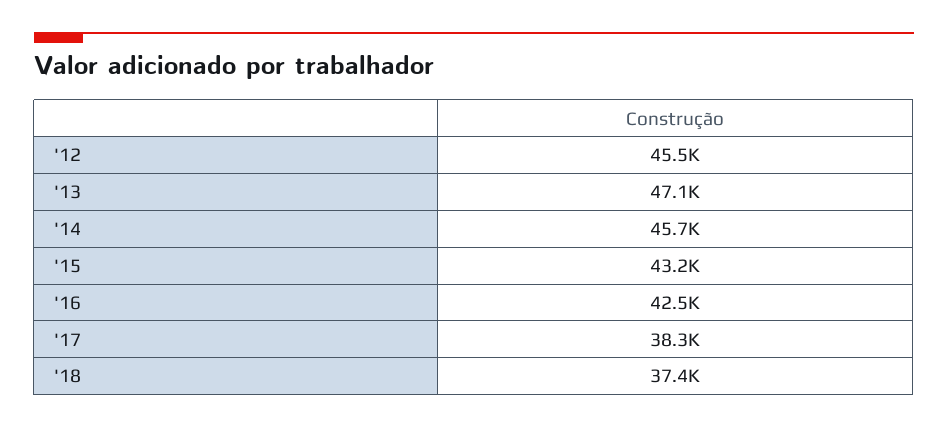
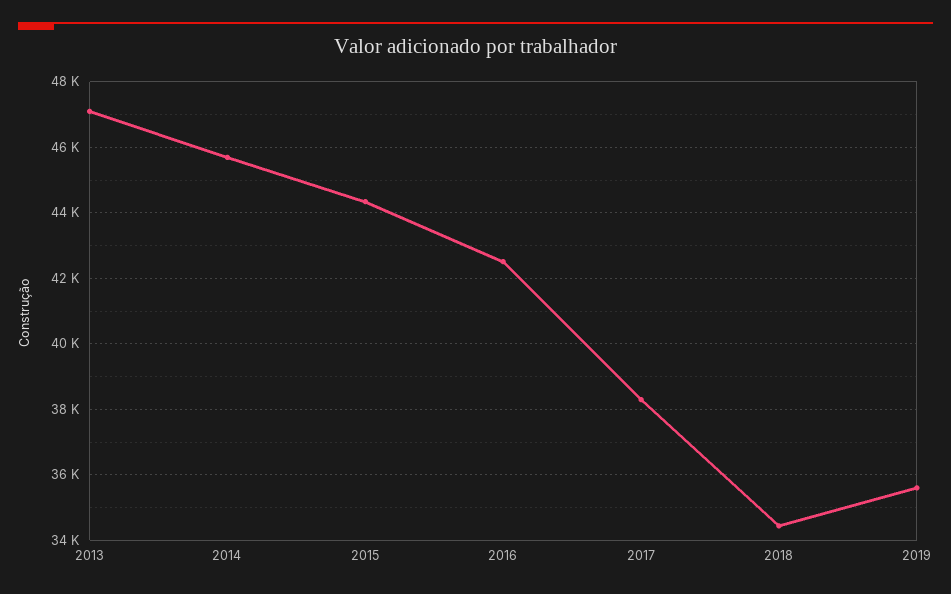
'12: 45500 -> none
'15: 43200 -> 44400
'18: 37400 -> 34400
2019: none -> 35600

